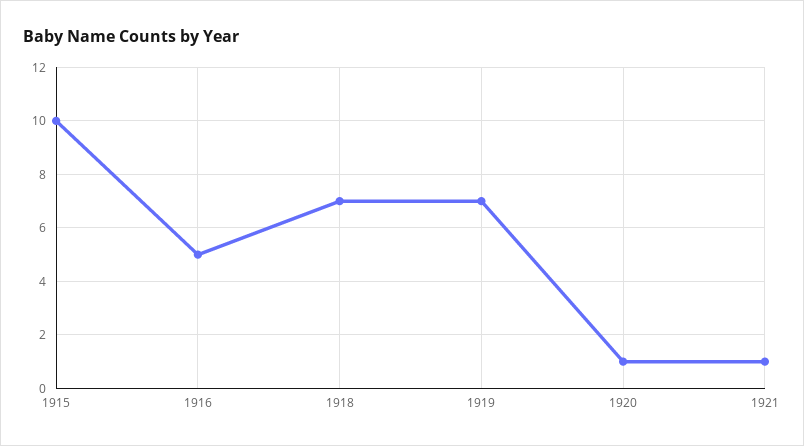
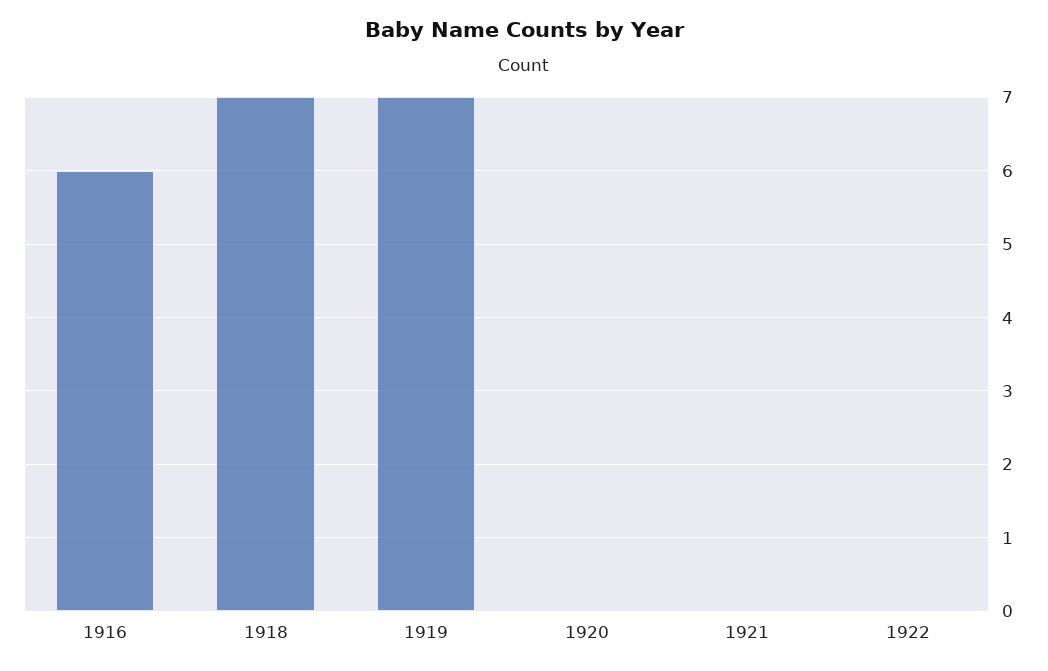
1915: 10 -> none
1916: 5 -> 6
1920: 1 -> 0
1921: 1 -> 0
1922: none -> 0

